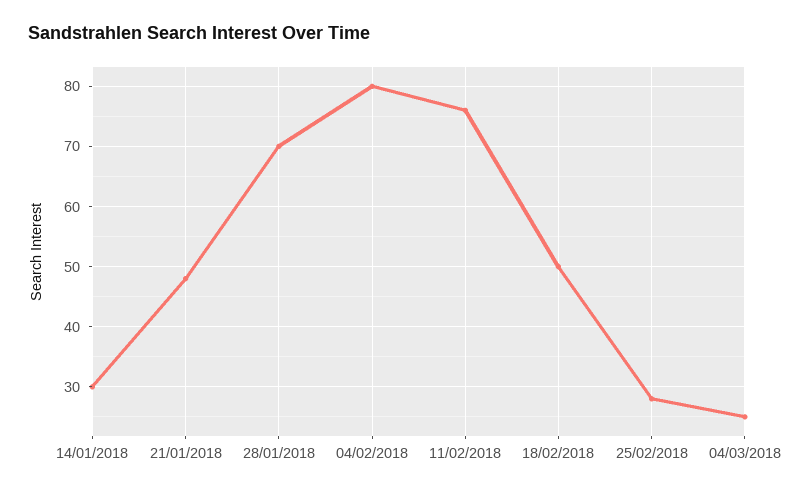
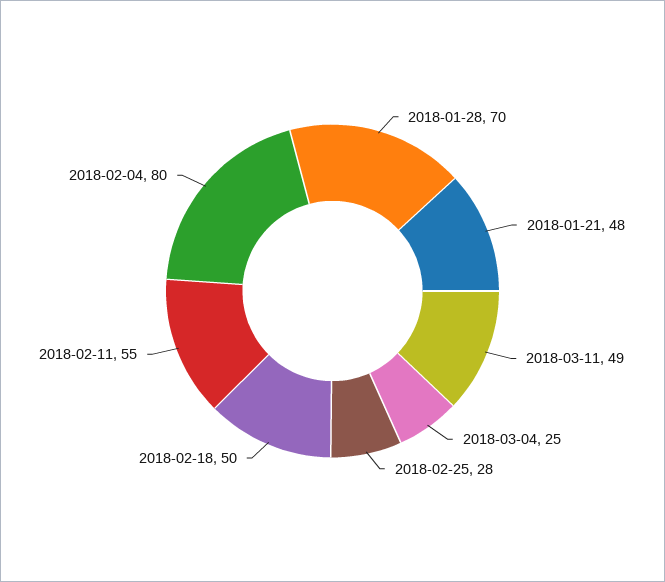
14/01/2018: 30 -> none
11/02/2018: 76 -> 55
2018-03-11: none -> 49

